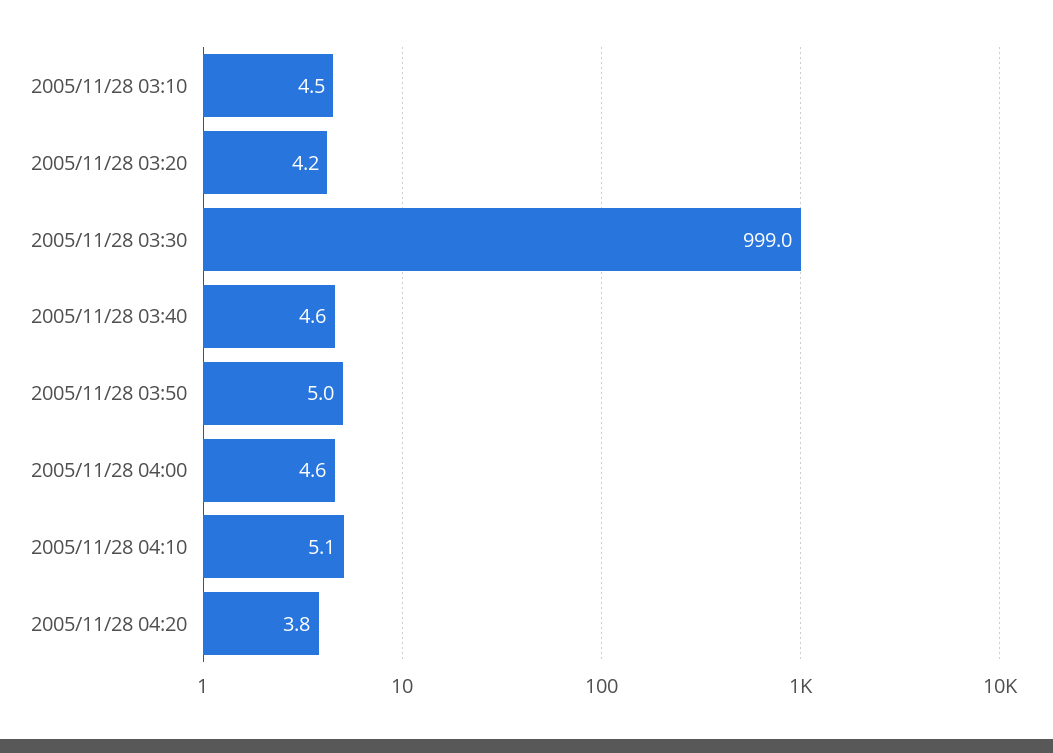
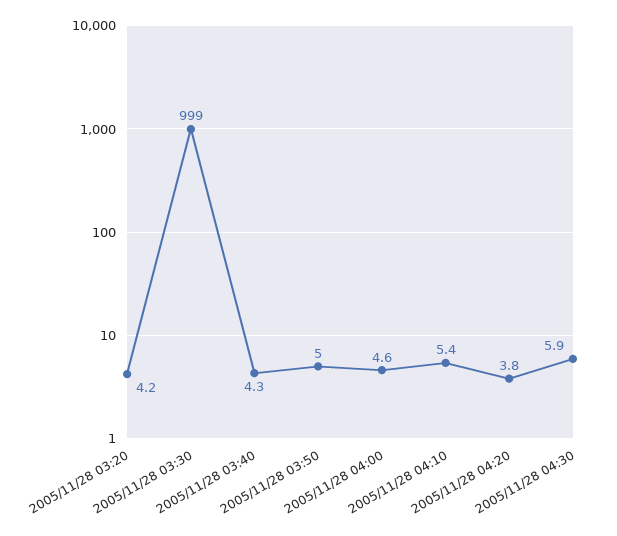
2005/11/28 03:10: 4.5 -> none
2005/11/28 03:40: 4.6 -> 4.3
2005/11/28 04:10: 5.1 -> 5.4
2005/11/28 04:30: none -> 5.9

